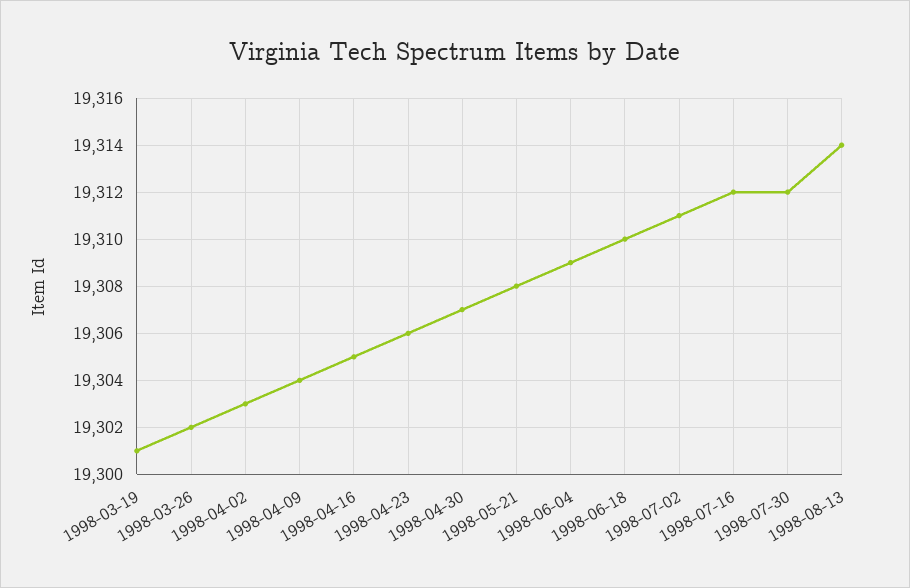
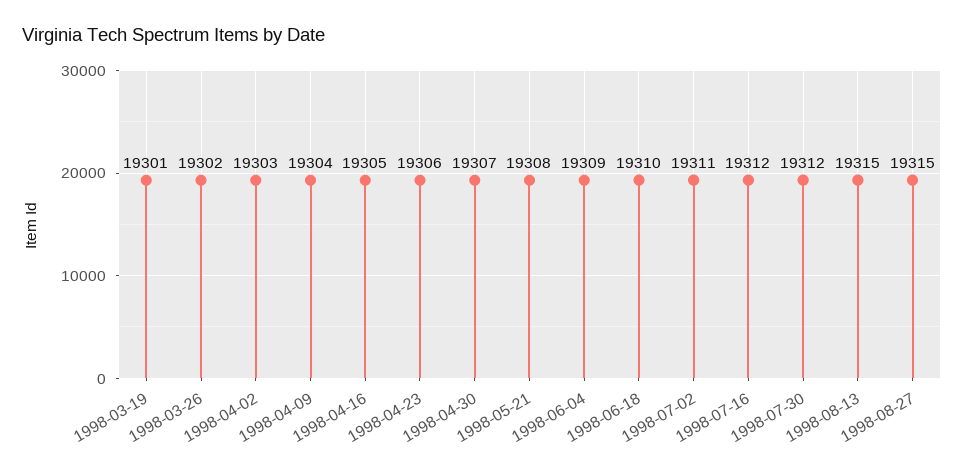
1998-08-13: 19314 -> 19315
1998-08-27: none -> 19315

